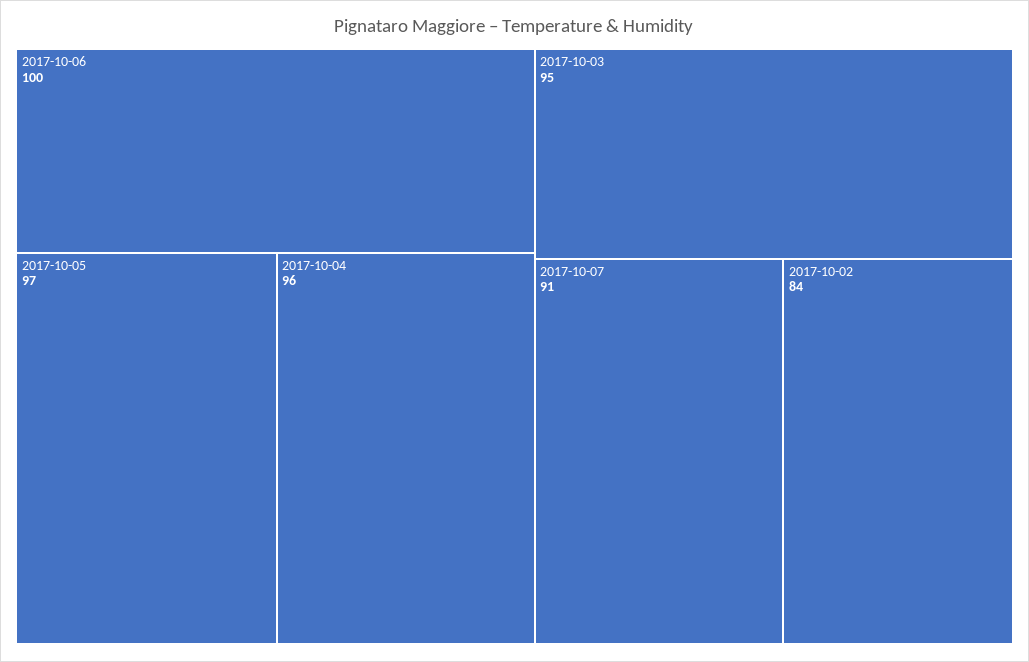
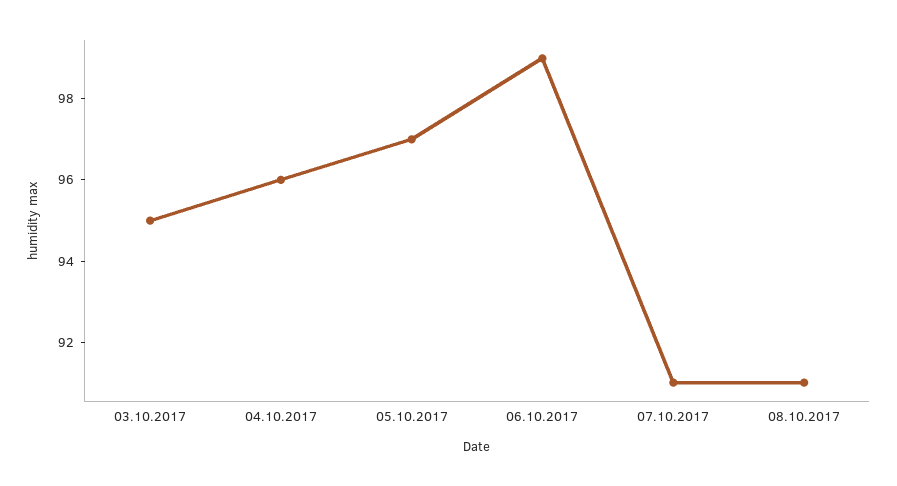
2017-10-06: 100 -> 99
2017-10-02: 84 -> none
08.10.2017: none -> 91

